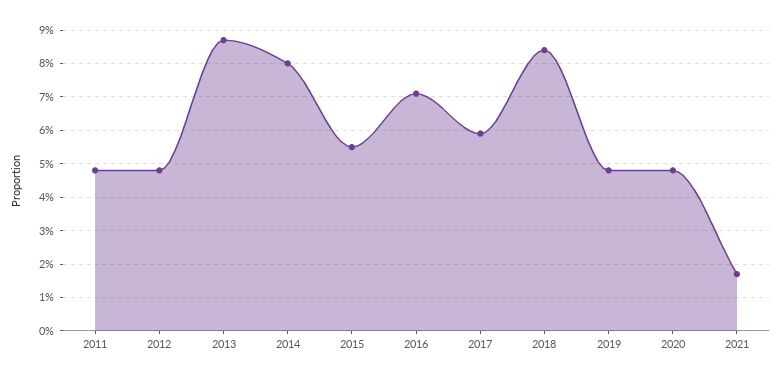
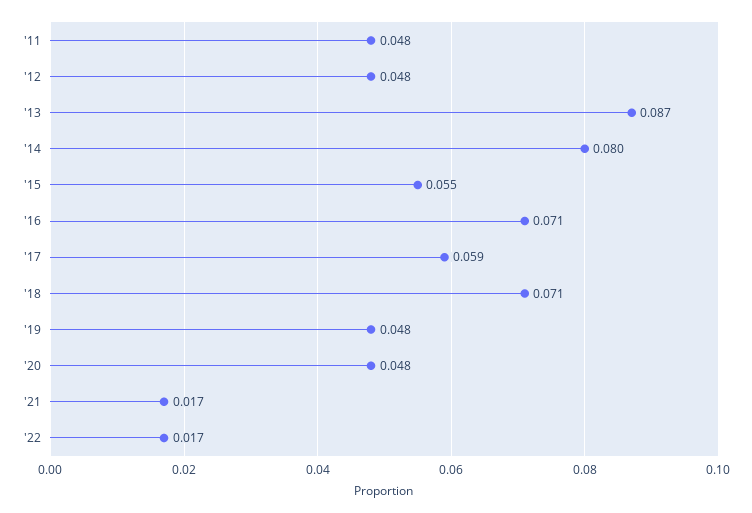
2018: 0.085 -> 0.071
'22: none -> 0.017

